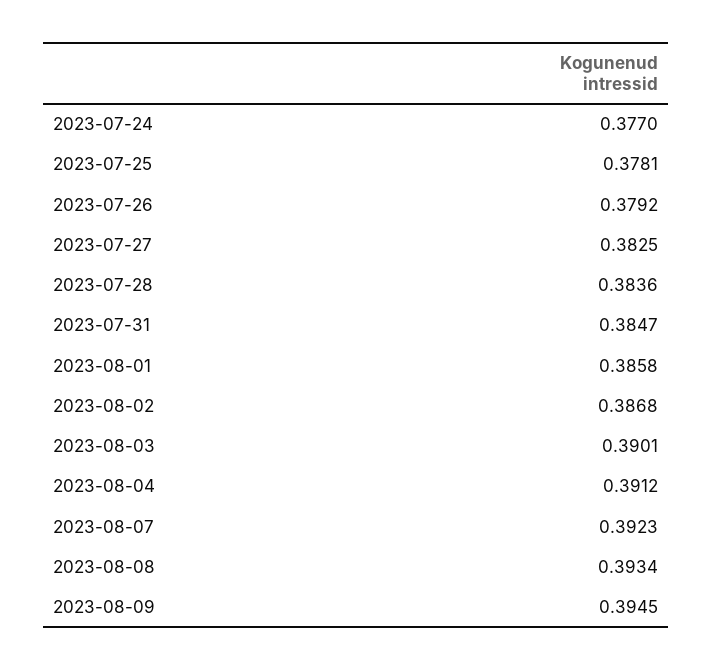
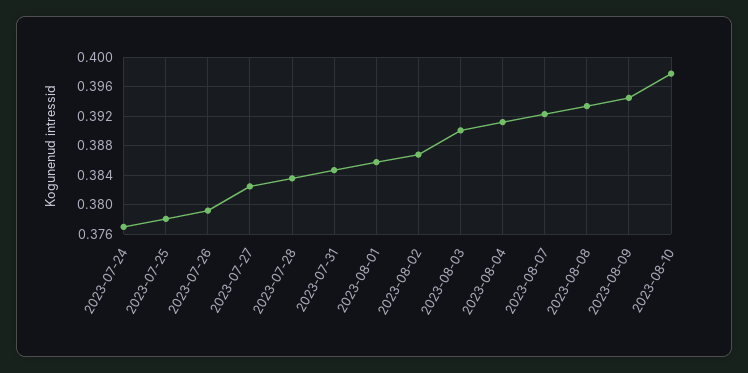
2023-08-10: none -> 0.398

